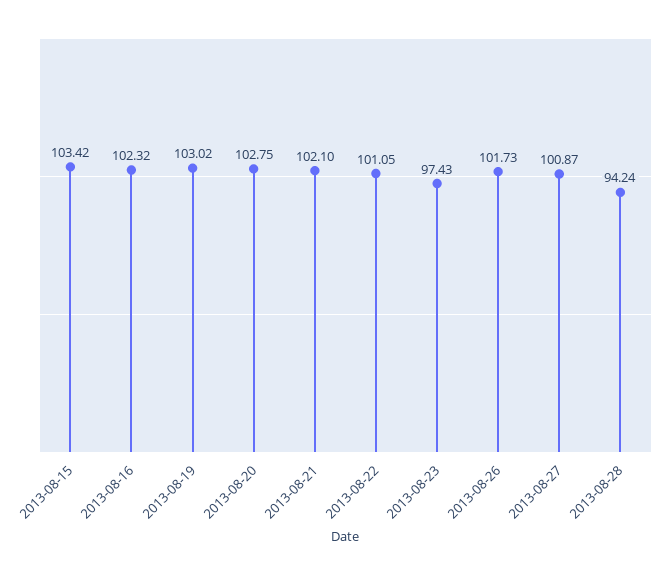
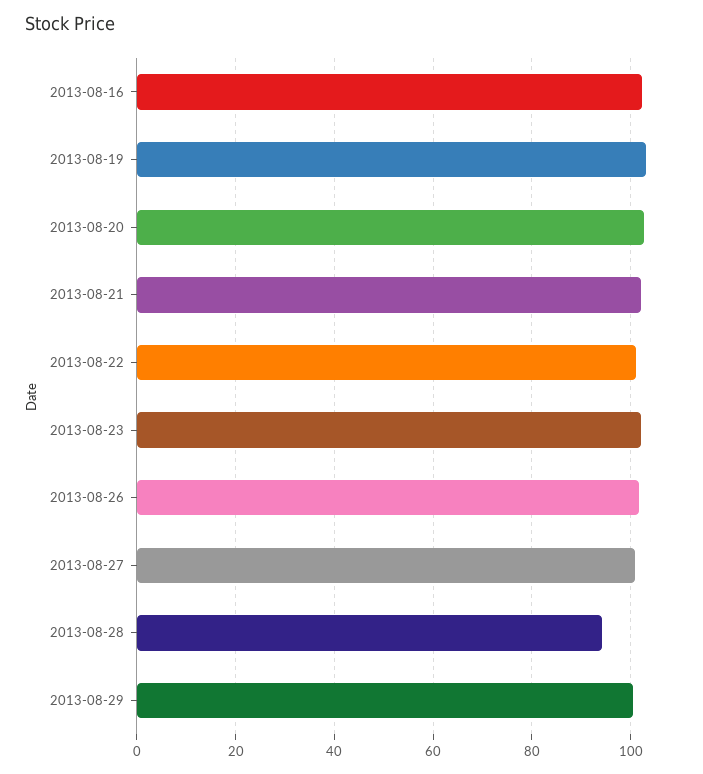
2013-08-15: 103.42 -> none
2013-08-23: 97.43 -> 102
2013-08-29: none -> 100

